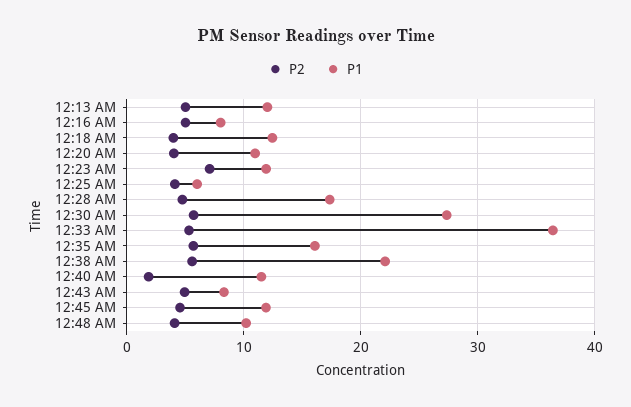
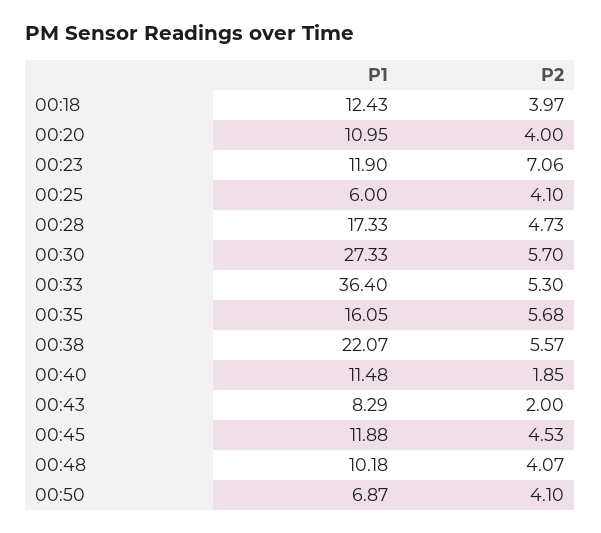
P2, 12:13 AM: 5 -> none
P1, 12:13 AM: 12 -> none
P2, 12:16 AM: 5 -> none
P1, 12:16 AM: 8 -> none
P2, 12:43 AM: 5 -> 2
P1, 00:50: none -> 6.87
P2, 00:50: none -> 4.1

